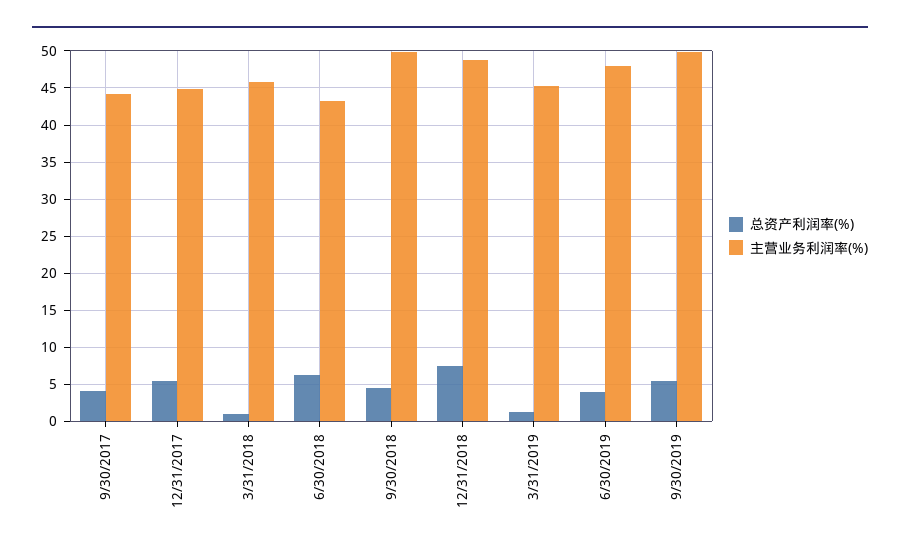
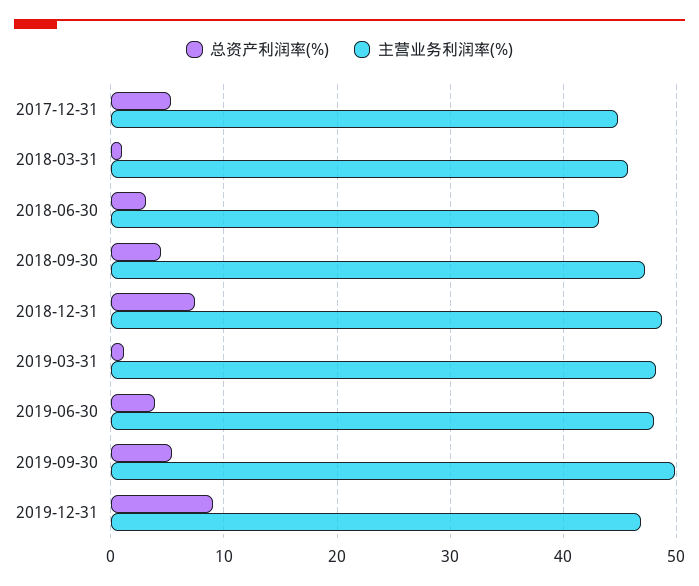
总资产利润率(%), 9/30/2017: 4 -> none
主营业务利润率(%), 9/30/2017: 44 -> none
总资产利润率(%), 6/30/2018: 6 -> 3
主营业务利润率(%), 9/30/2018: 50 -> 47
主营业务利润率(%), 3/31/2019: 45 -> 48
总资产利润率(%), 2019-12-31: none -> 9
主营业务利润率(%), 2019-12-31: none -> 47

